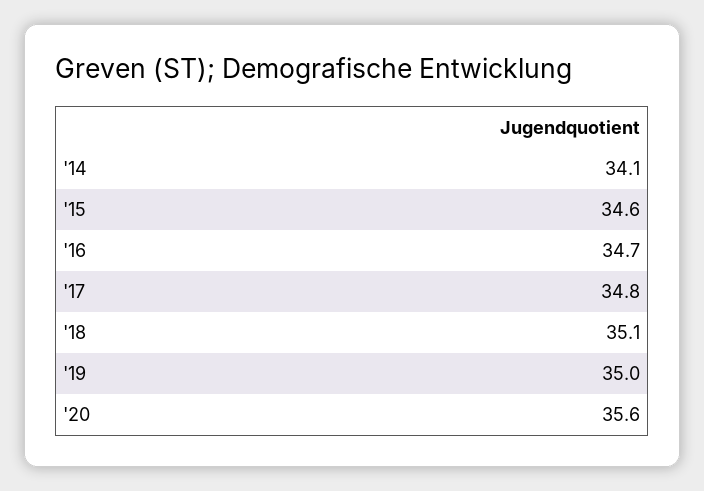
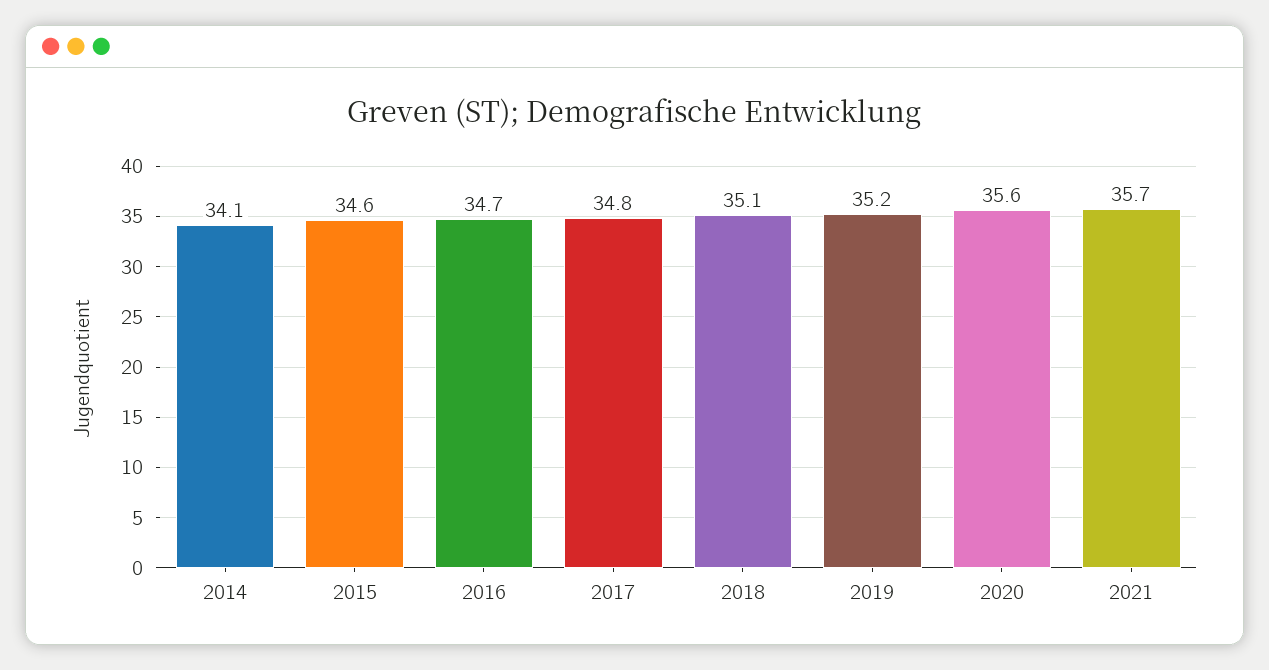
'19: 35 -> 35.2
2021: none -> 35.7

